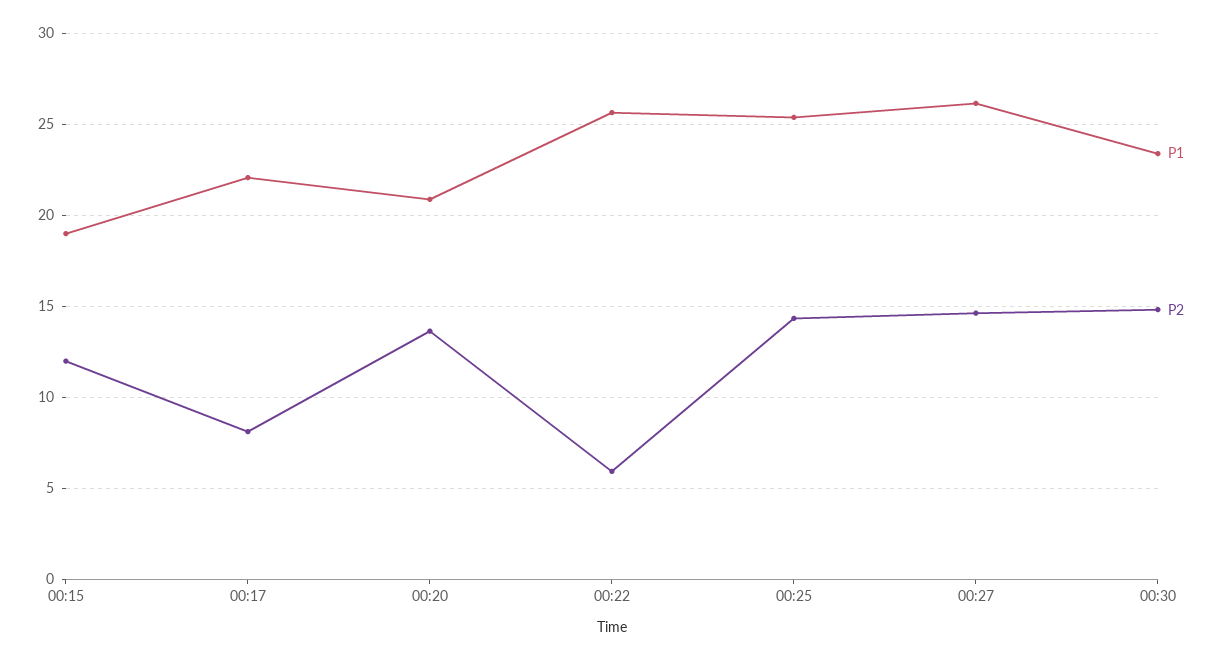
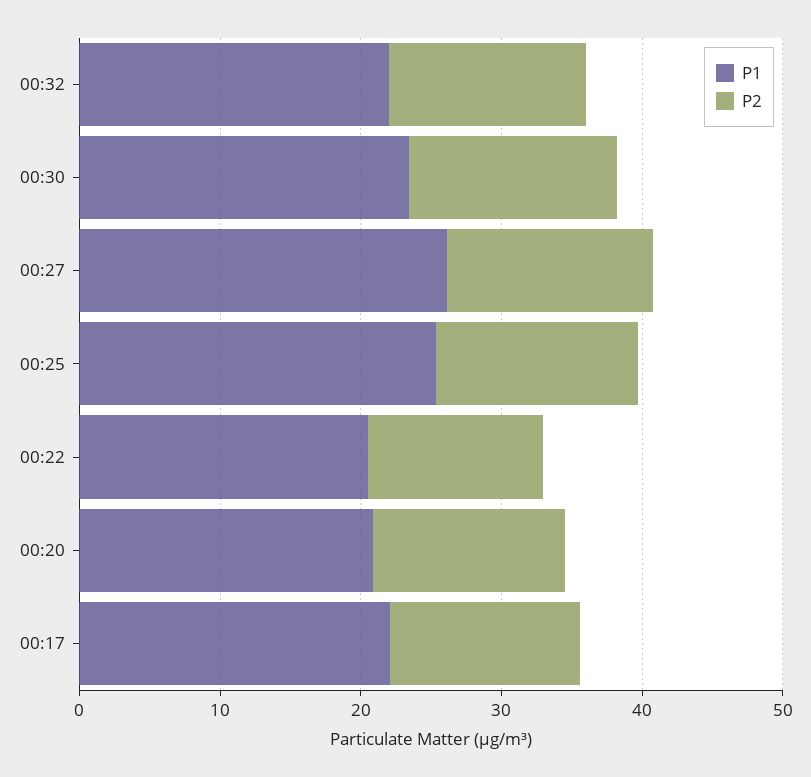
P1, 00:15: 19 -> none
P2, 00:15: 12 -> none
P2, 00:17: 8 -> 14
P1, 00:22: 25.5 -> 20
P2, 00:22: 6 -> 12
P1, 00:32: none -> 22
P2, 00:32: none -> 14

